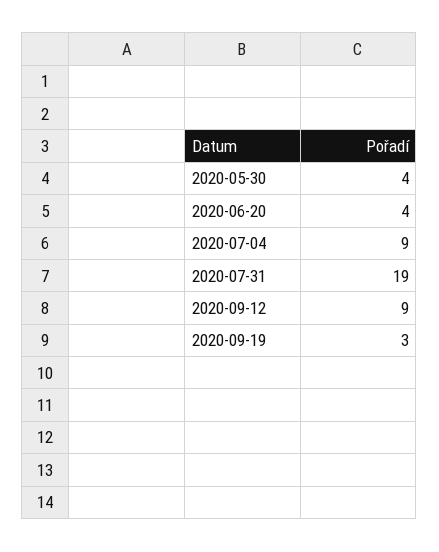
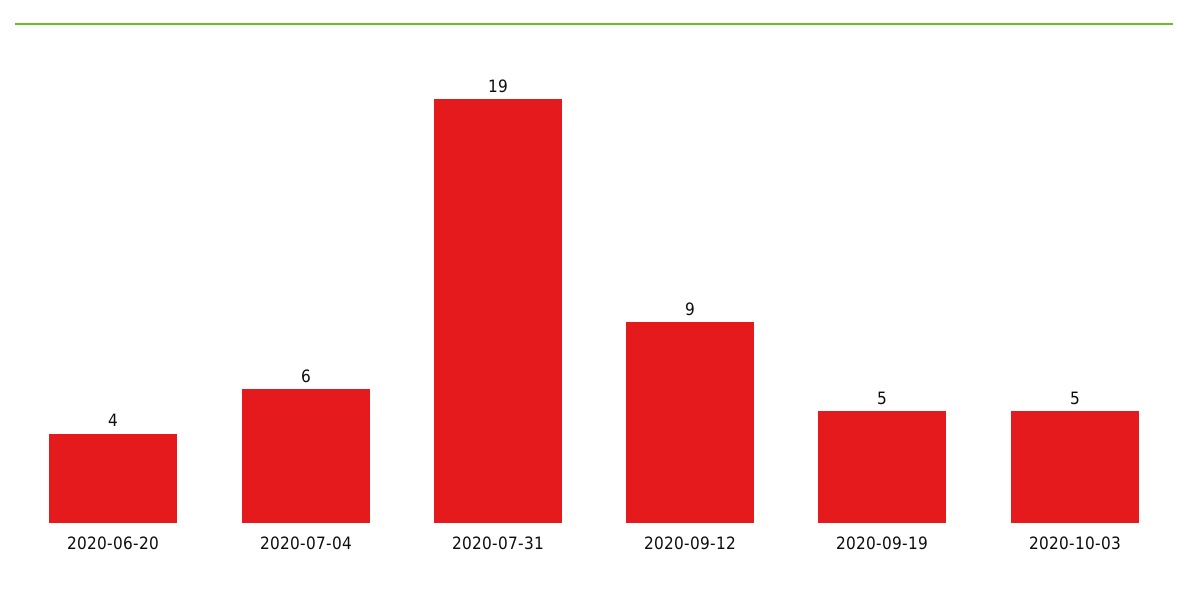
2020-05-30: 4 -> none
2020-07-04: 9 -> 6
2020-09-19: 3 -> 5
2020-10-03: none -> 5

